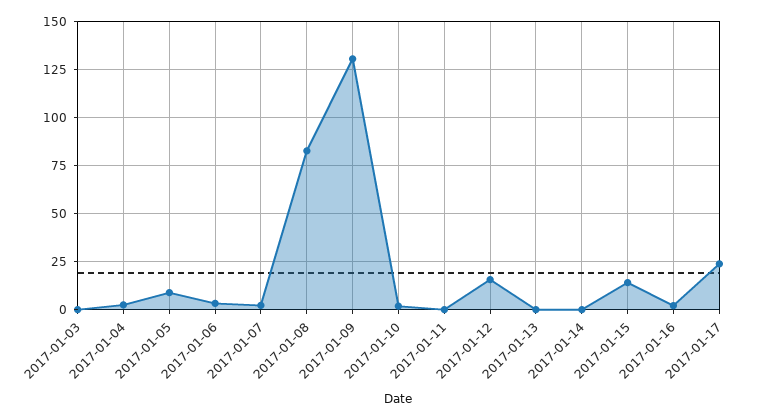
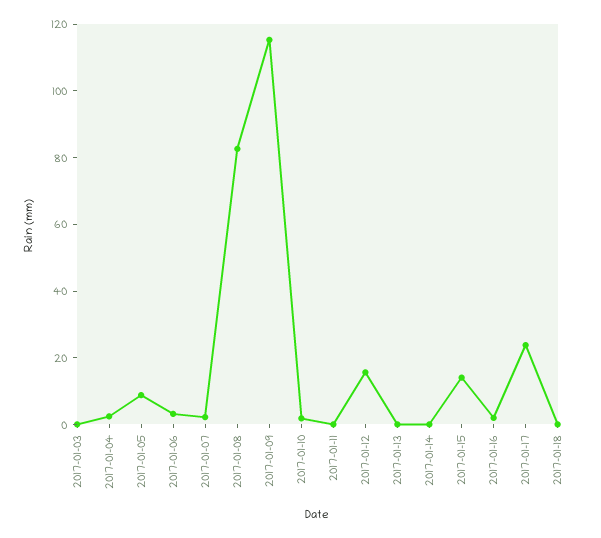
2017-01-09: 130 -> 115
2017-01-18: none -> 0

